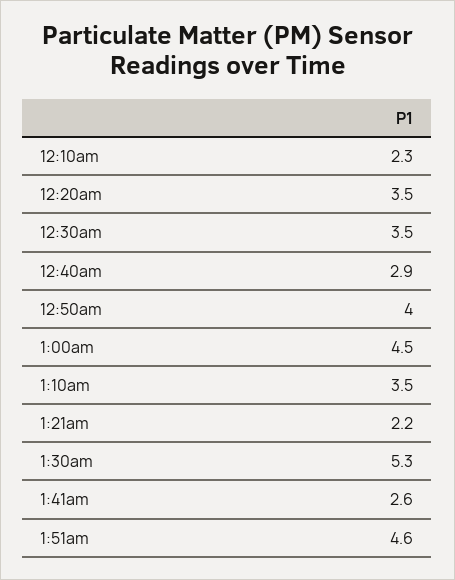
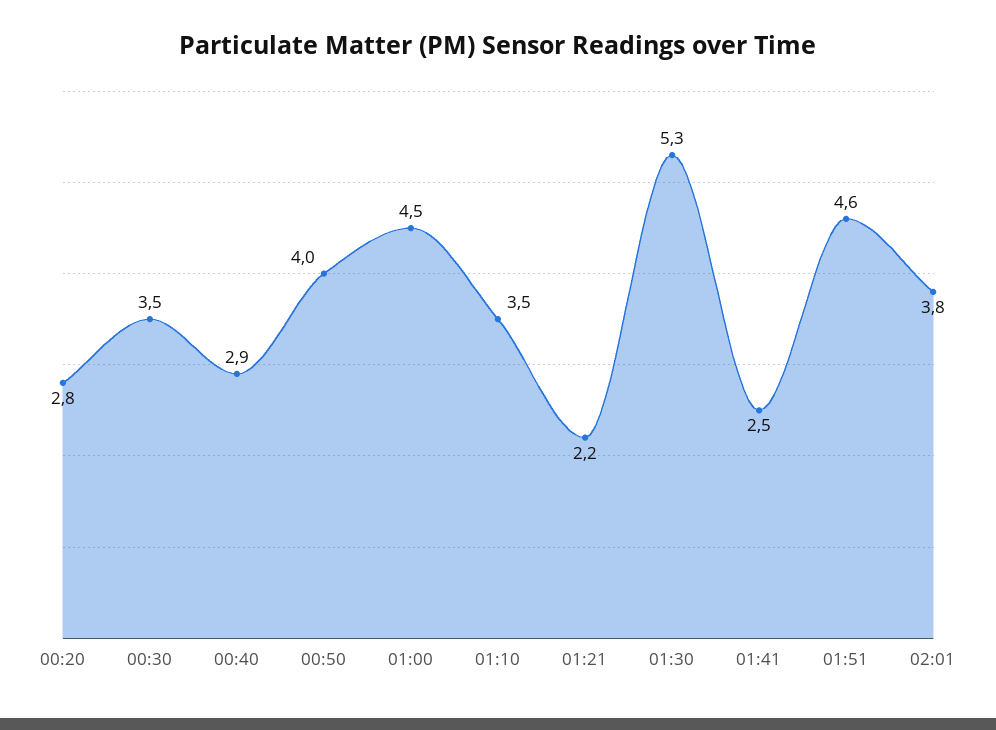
12:10am: 2.3 -> none
12:20am: 3.5 -> 2.8
1:41am: 2.6 -> 2.5
02:01: none -> 3.8

